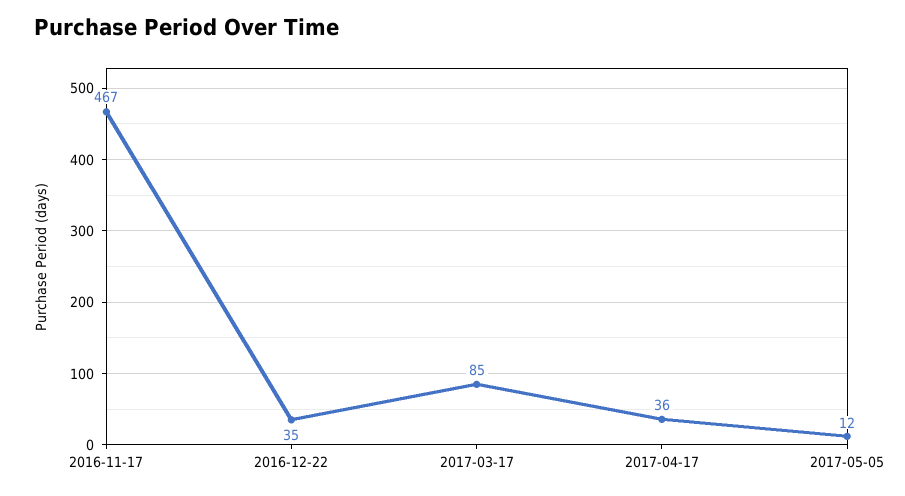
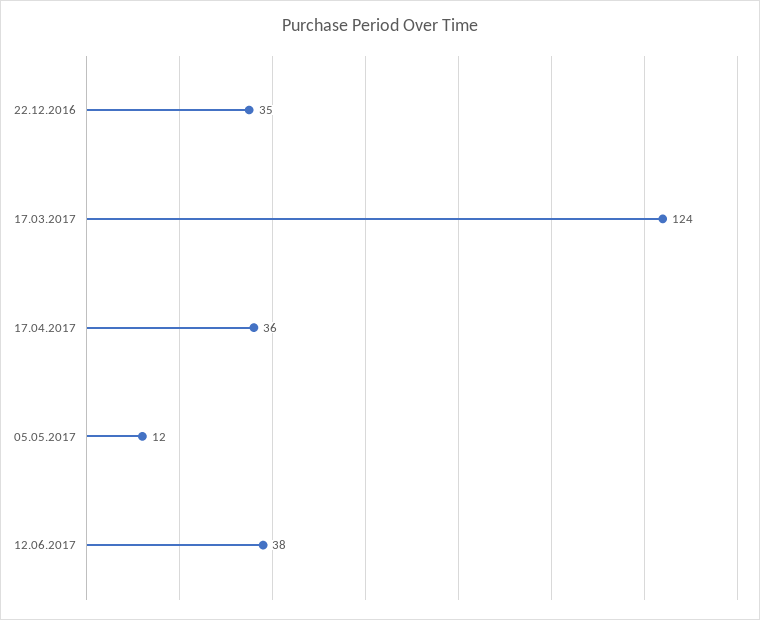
2016-11-17: 467 -> none
2017-03-17: 85 -> 124
12.06.2017: none -> 38

